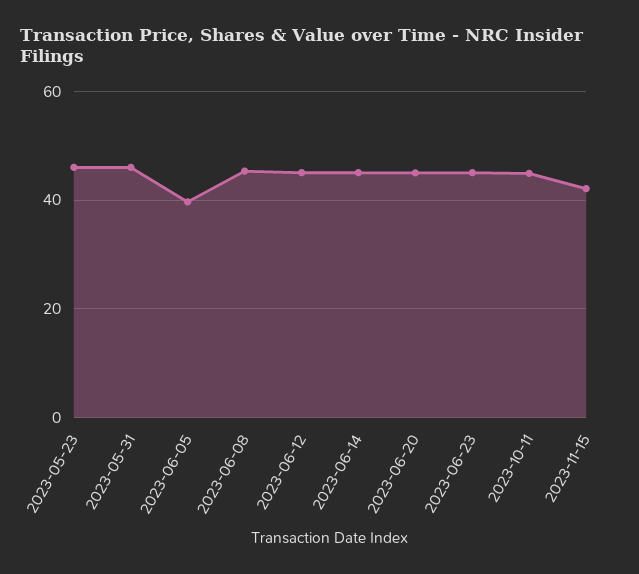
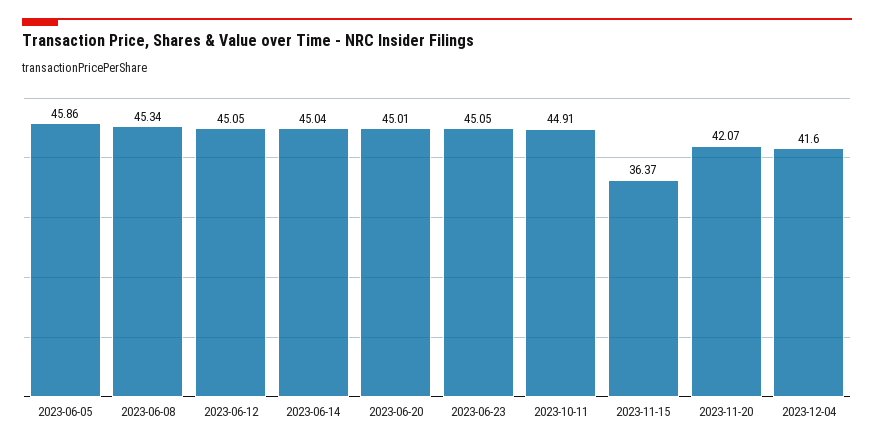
2023-05-23: 46 -> none
2023-05-31: 46 -> none
2023-06-05: 40 -> 45.86
2023-11-15: 42 -> 36.37
2023-11-20: none -> 42.07
2023-12-04: none -> 41.6

